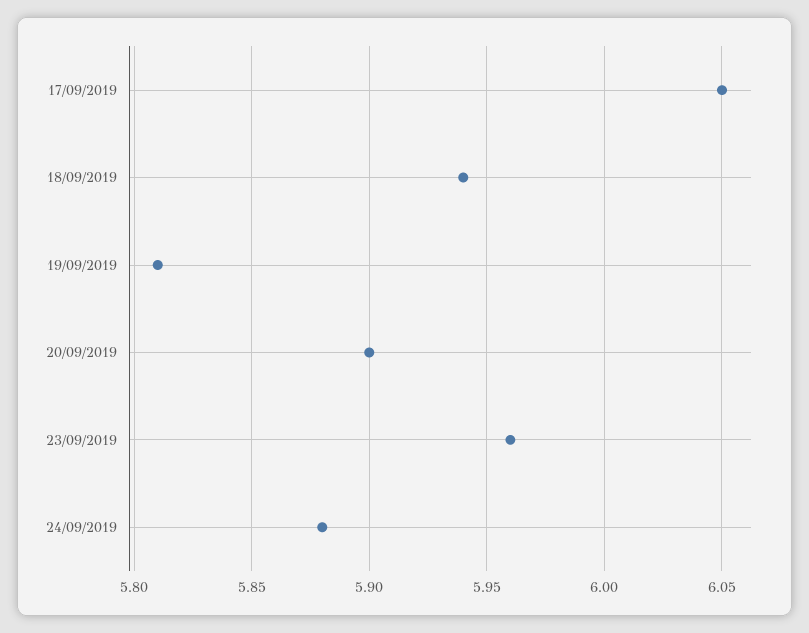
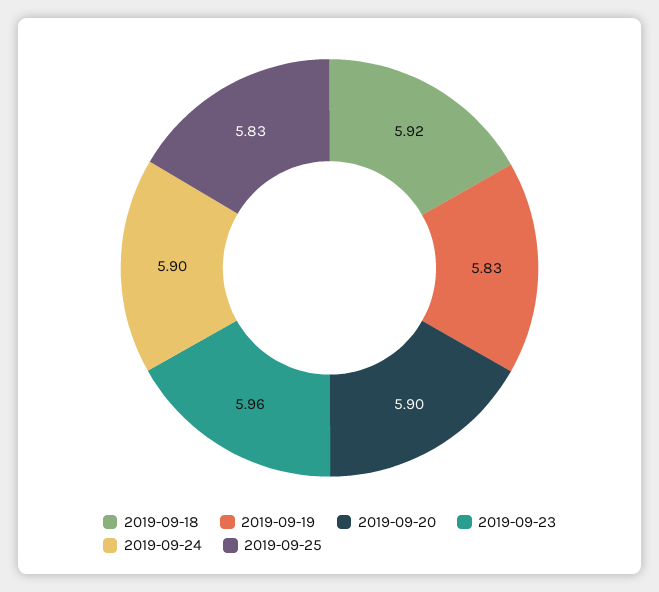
17/09/2019: 6.05 -> none
18/09/2019: 5.94 -> 5.92
19/09/2019: 5.81 -> 5.83
24/09/2019: 5.88 -> 5.9
2019-09-25: none -> 5.83

